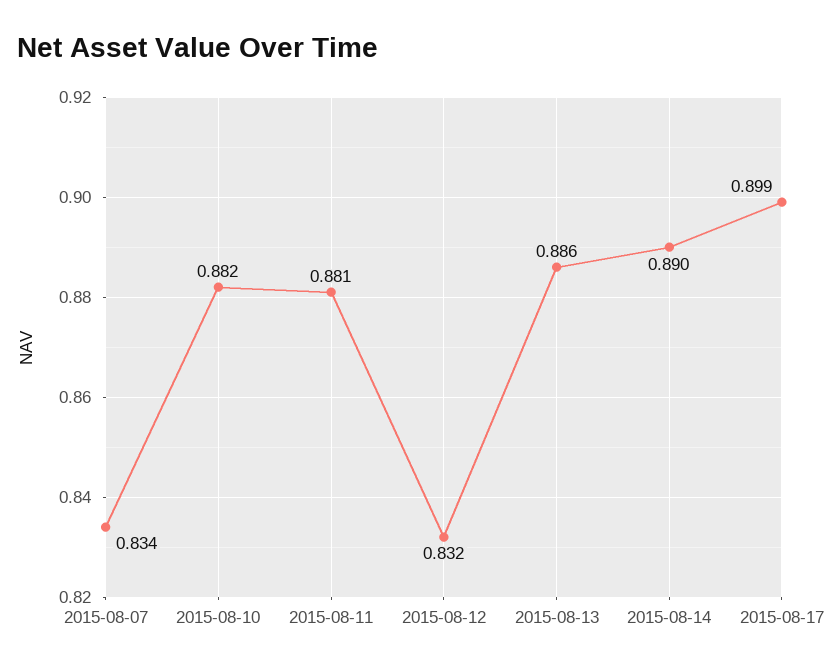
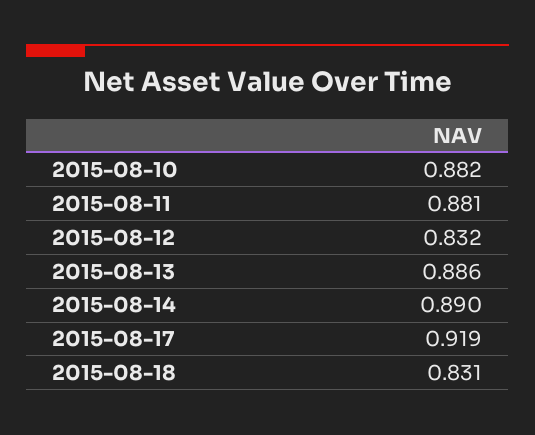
2015-08-07: 0.834 -> none
2015-08-17: 0.899 -> 0.919
2015-08-18: none -> 0.831

